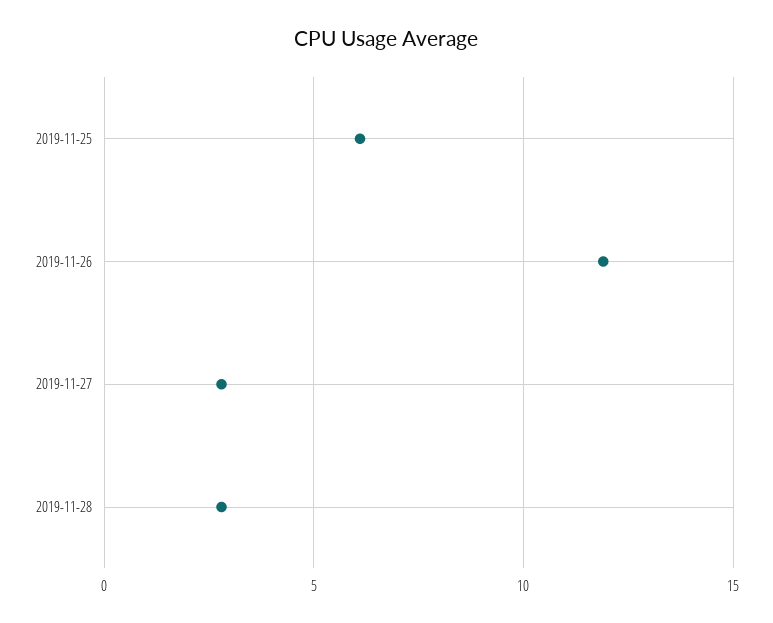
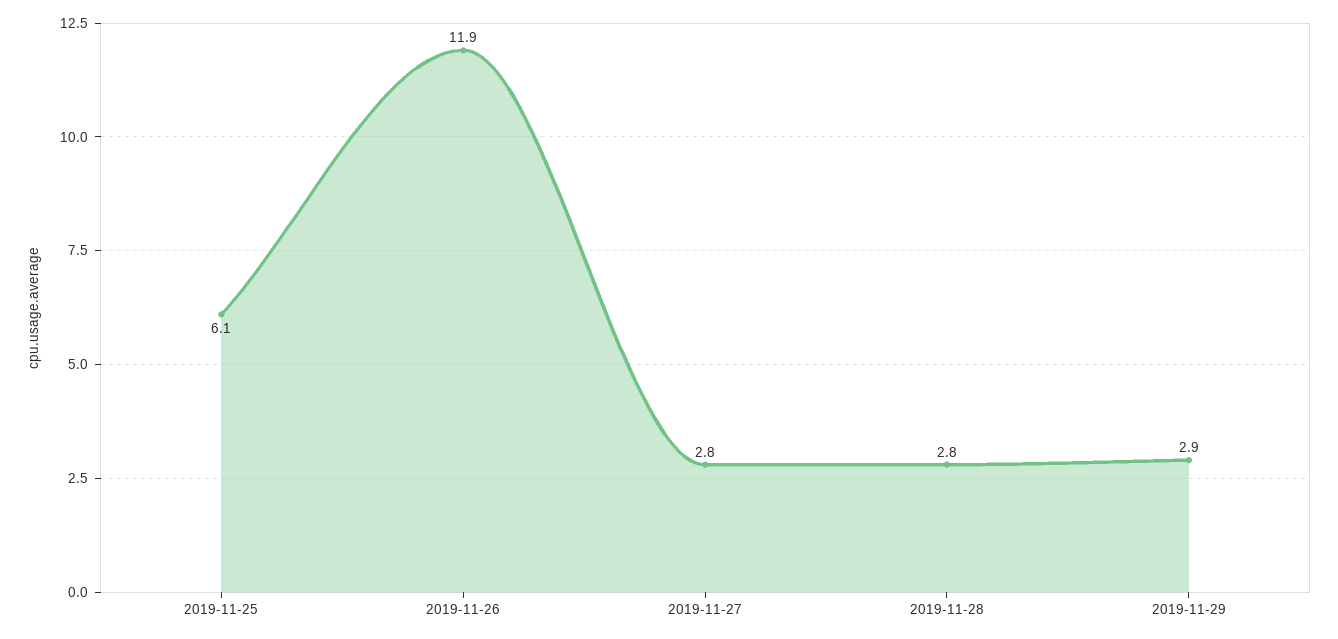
2019-11-29: none -> 2.9

